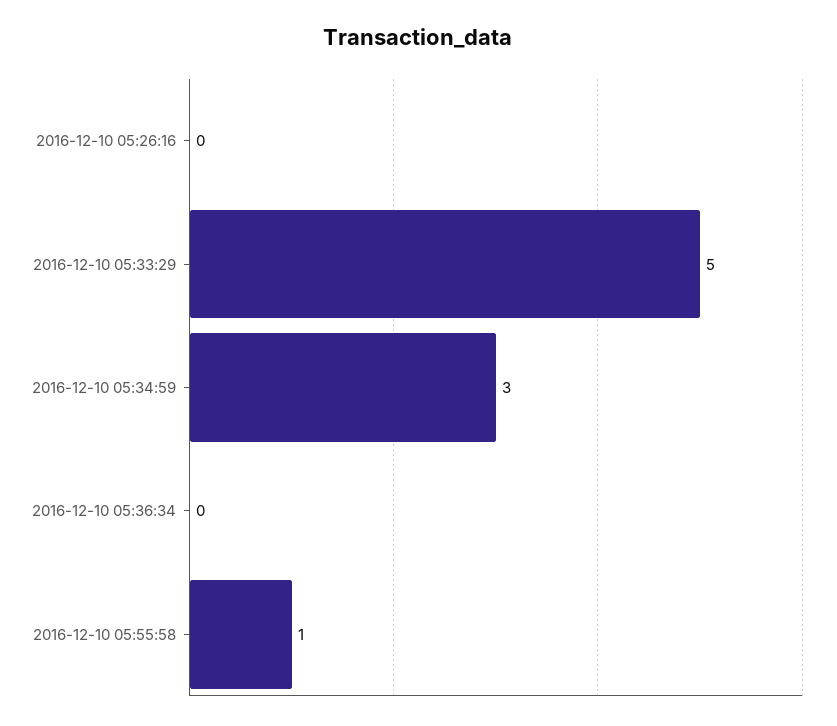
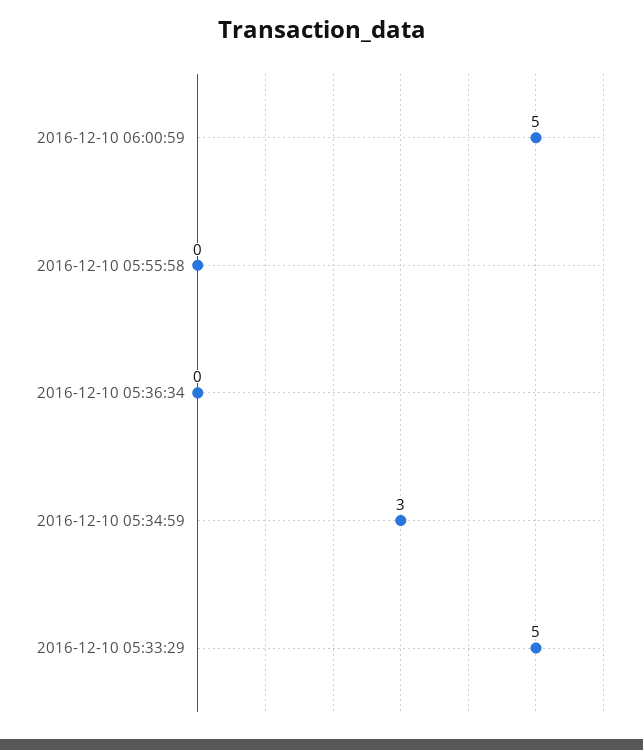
2016-12-10 05:26:16: 0 -> none
2016-12-10 05:55:58: 1 -> 0
2016-12-10 06:00:59: none -> 5

